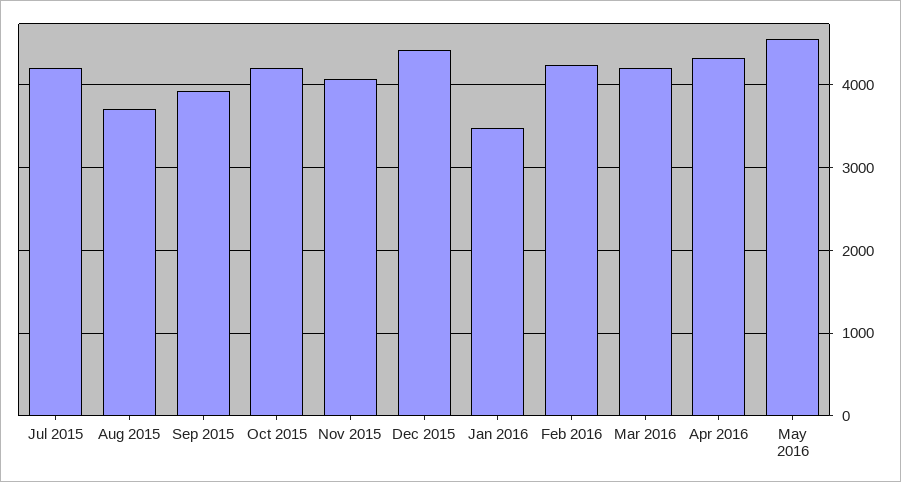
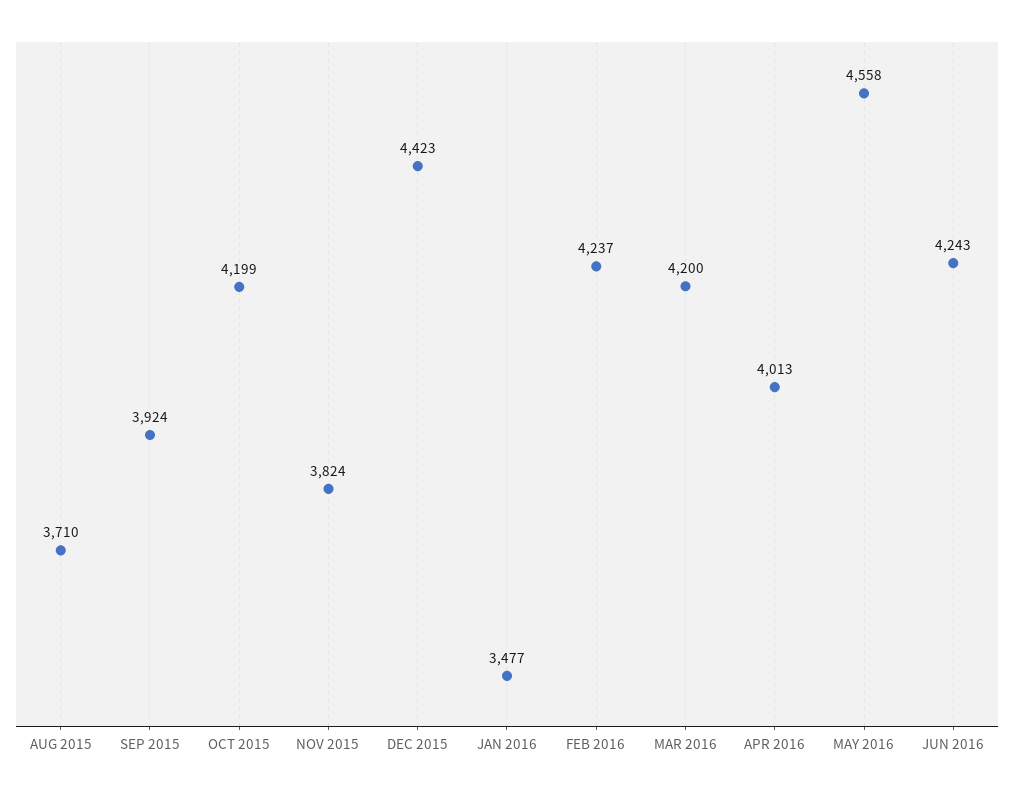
Jul 2015: 4200 -> none
Nov 2015: 4100 -> 3824
Apr 2016: 4300 -> 4013
JUN 2016: none -> 4243

